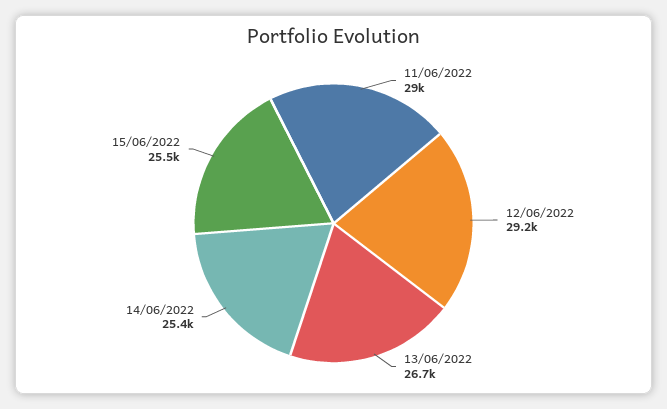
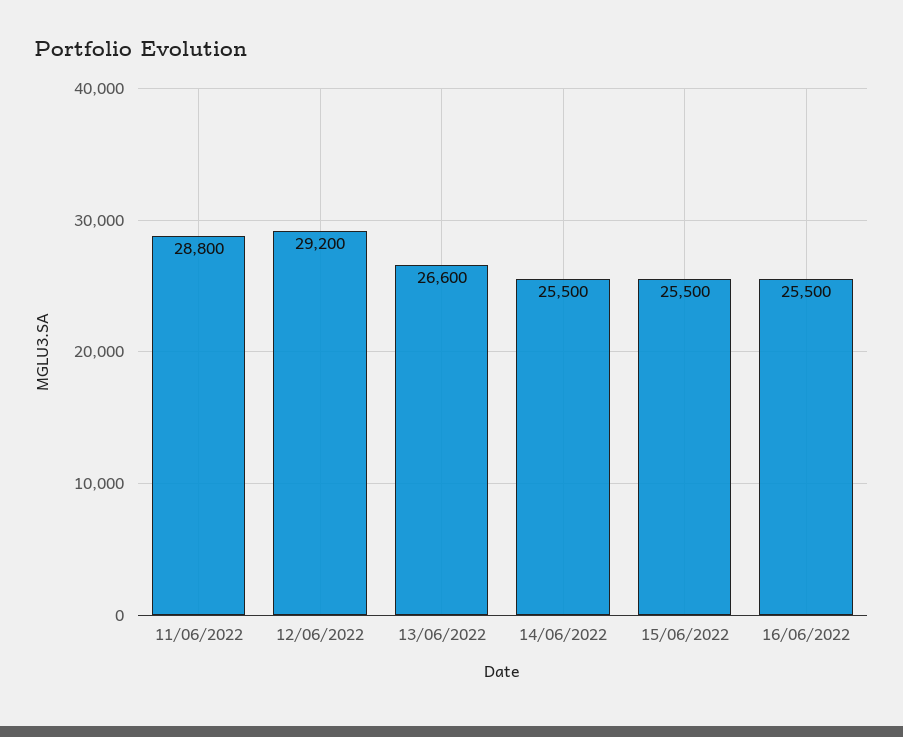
11/06/2022: 29000 -> 28800
13/06/2022: 26700 -> 26600
14/06/2022: 25400 -> 25500
16/06/2022: none -> 25500

